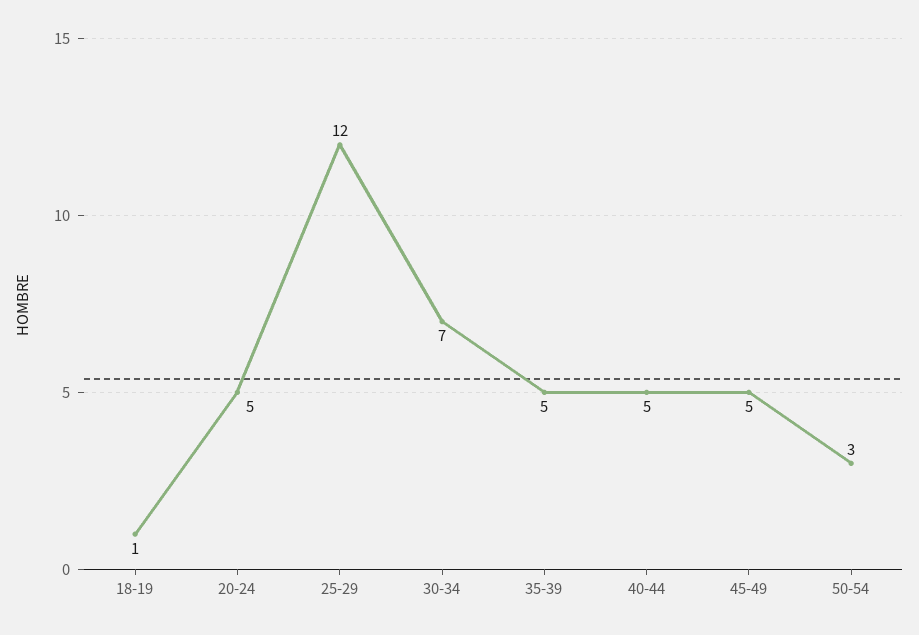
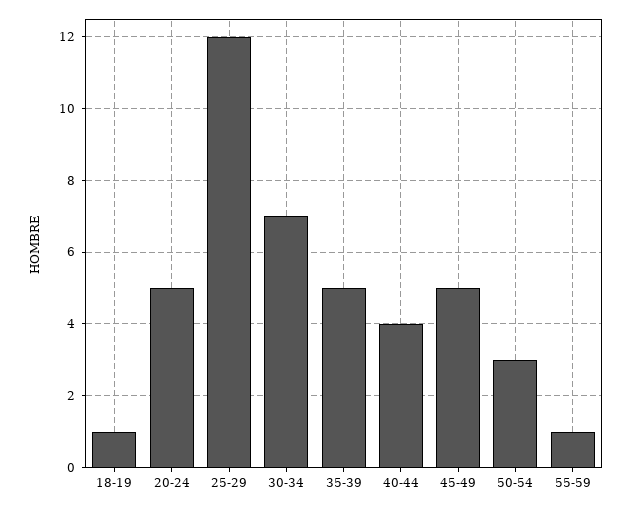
40-44: 5 -> 4
55-59: none -> 1

